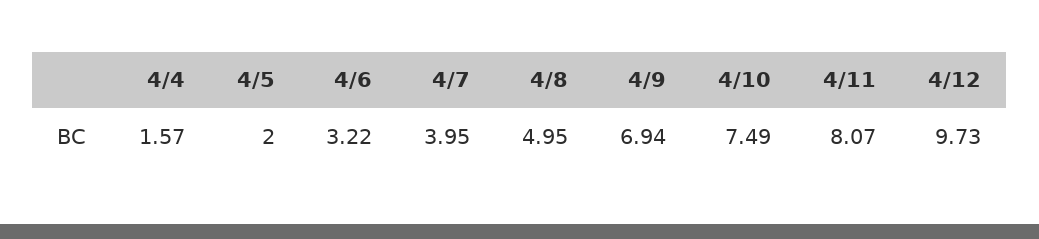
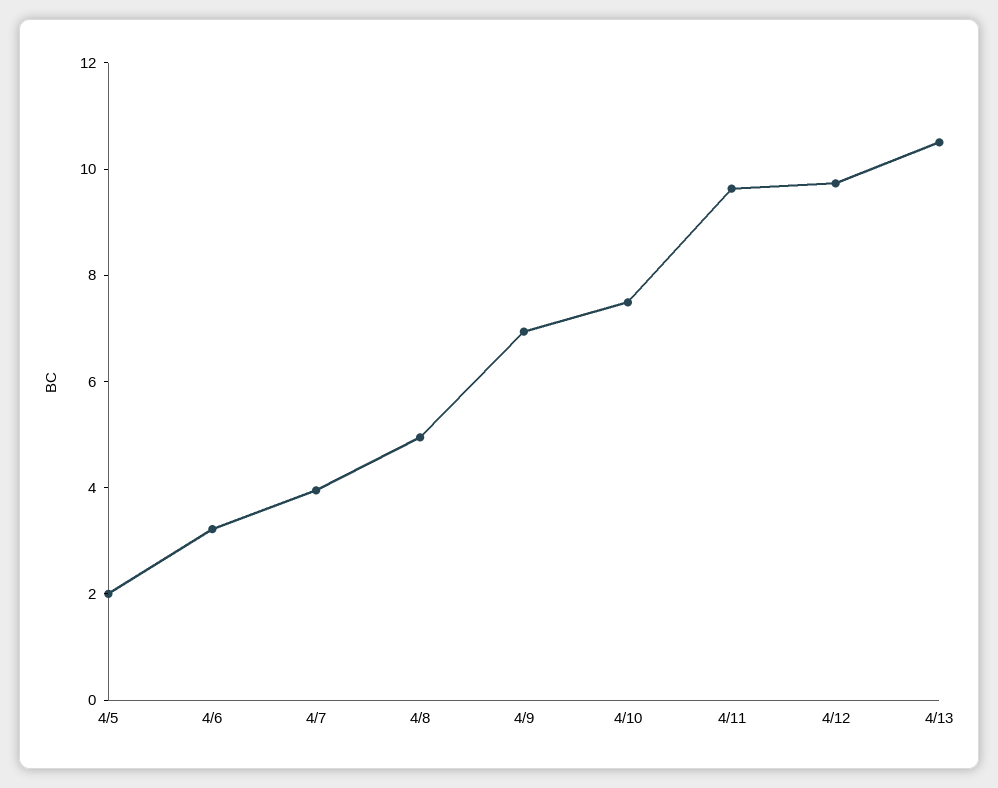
4/4: 1.57 -> none
4/11: 8.07 -> 9.5
4/13: none -> 10.5

